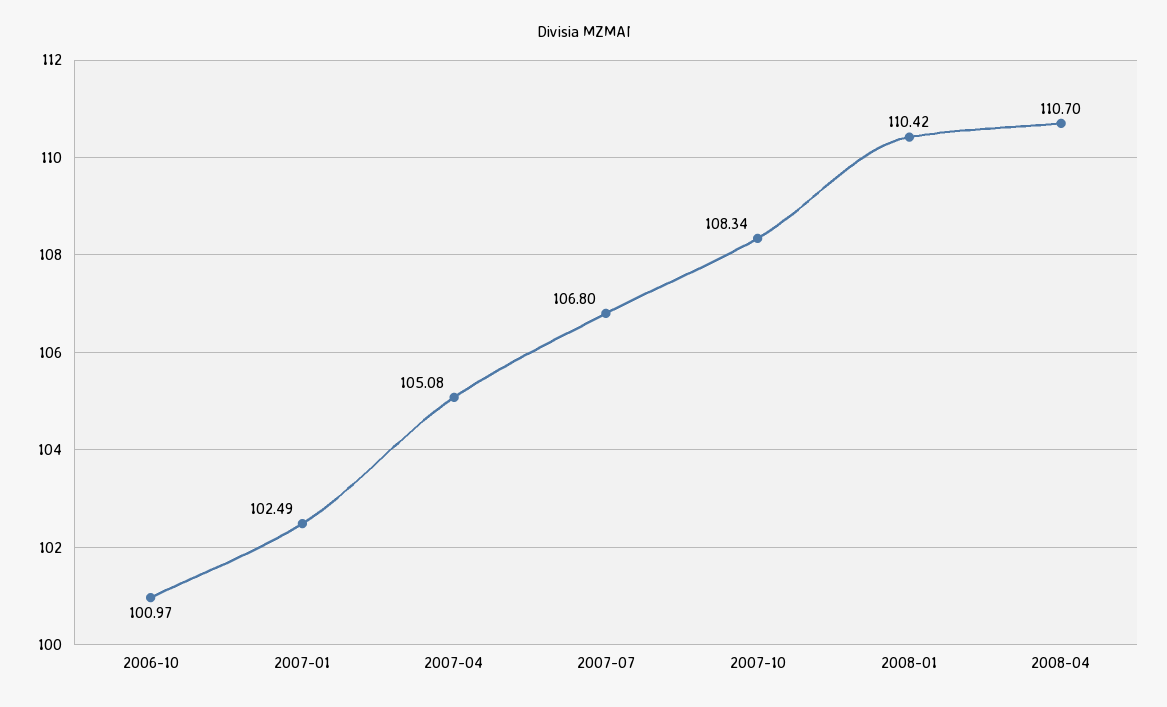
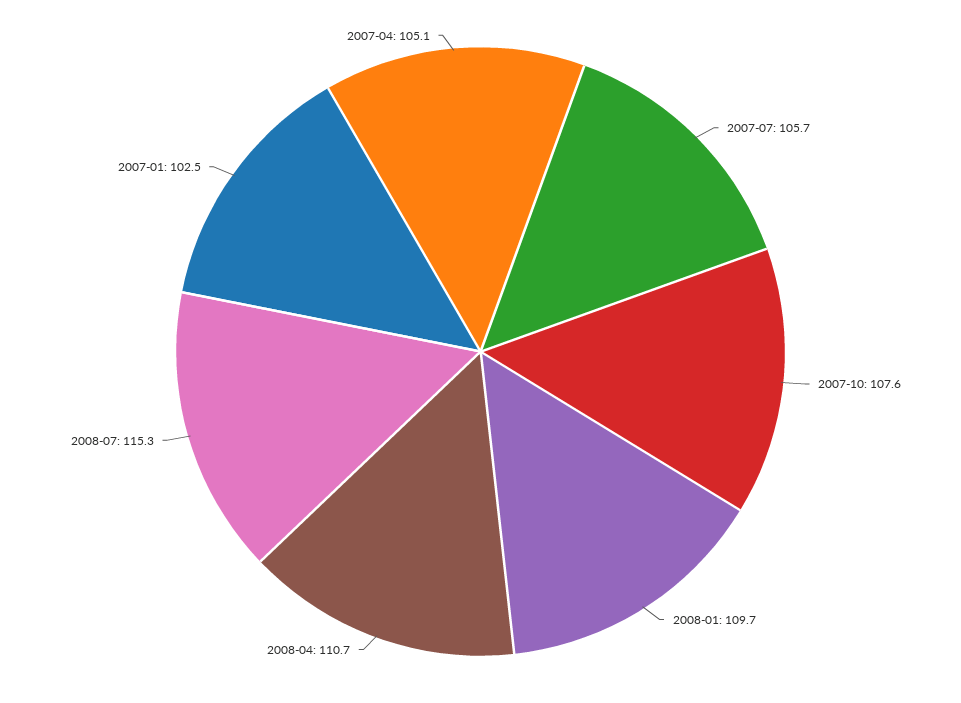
2006-10: 100.97 -> none
2007-07: 106.8 -> 105.7
2007-10: 108.34 -> 107.6
2008-01: 110.42 -> 109.7
2008-07: none -> 115.3

